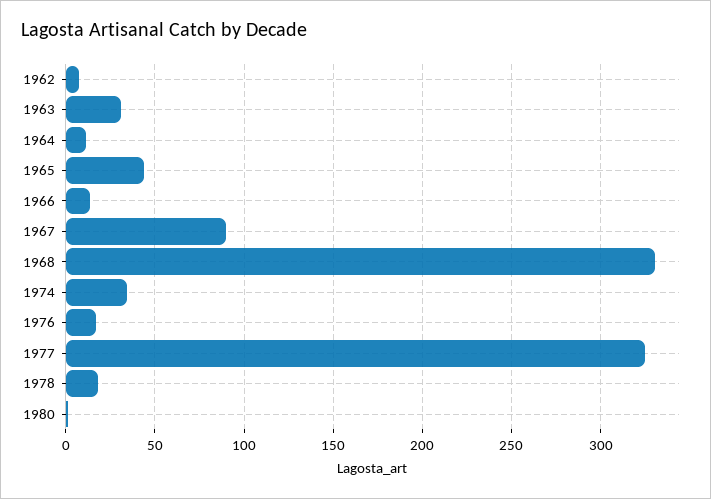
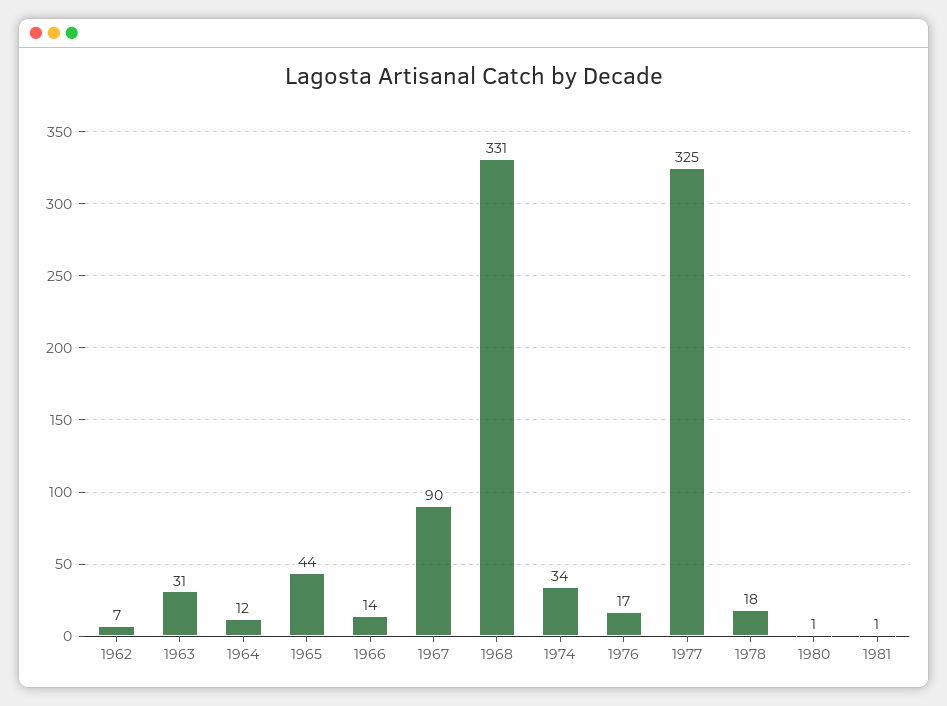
1981: none -> 1

